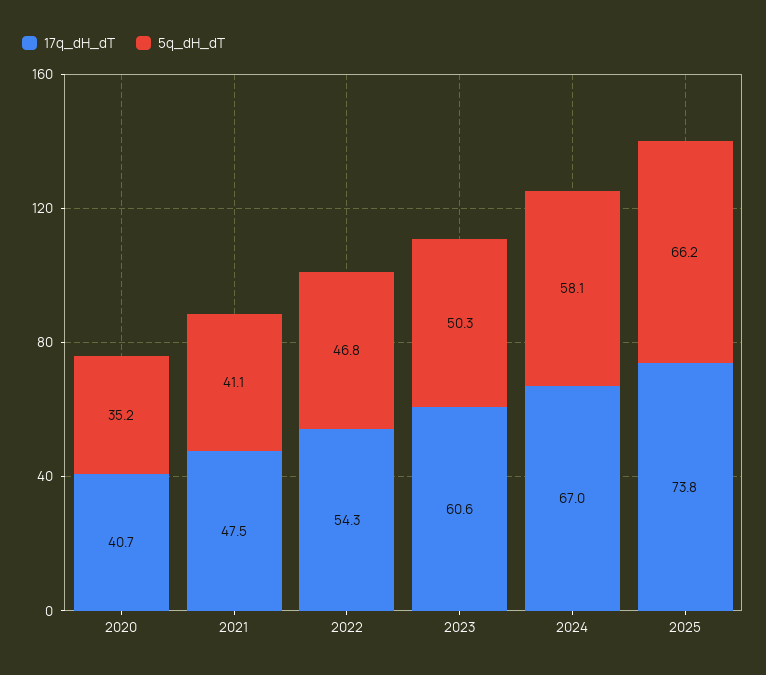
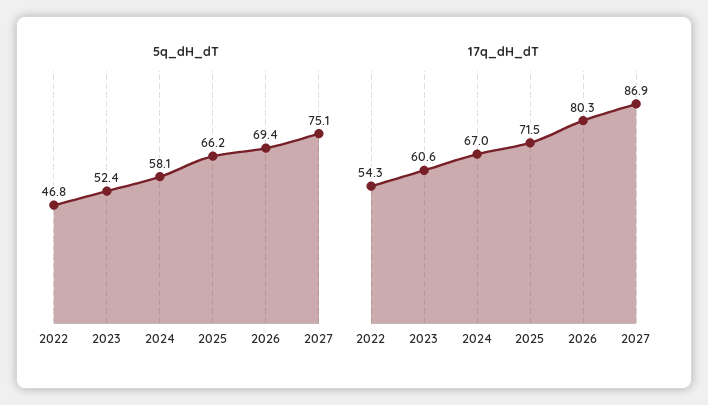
17q_dH_dT, 2020: 40.7 -> none
5q_dH_dT, 2020: 35.2 -> none
17q_dH_dT, 2021: 47.5 -> none
5q_dH_dT, 2021: 41.1 -> none
5q_dH_dT, 2023: 50.3 -> 52.4
17q_dH_dT, 2025: 73.8 -> 71.5
5q_dH_dT, 2026: none -> 69.4
5q_dH_dT, 2027: none -> 75.1
17q_dH_dT, 2026: none -> 80.3
17q_dH_dT, 2027: none -> 86.9

